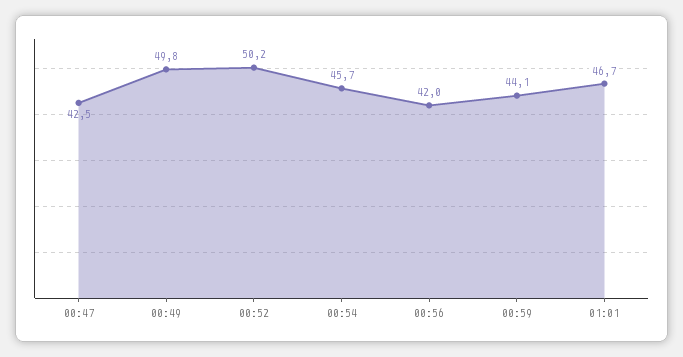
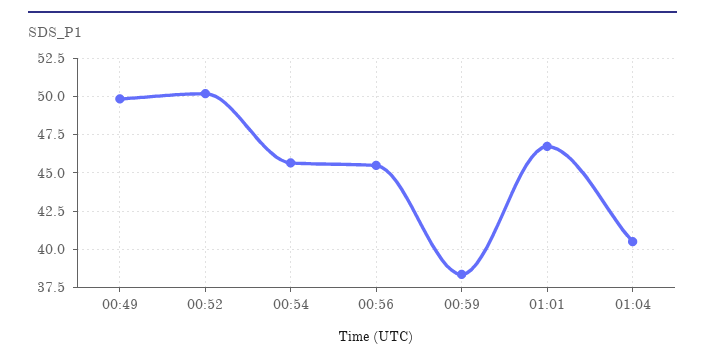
00:47: 42.5 -> none
00:56: 42 -> 45.5
00:59: 44.1 -> 38.5
01:04: none -> 40.5

